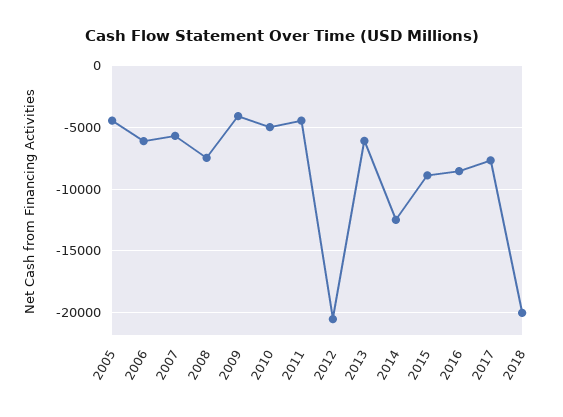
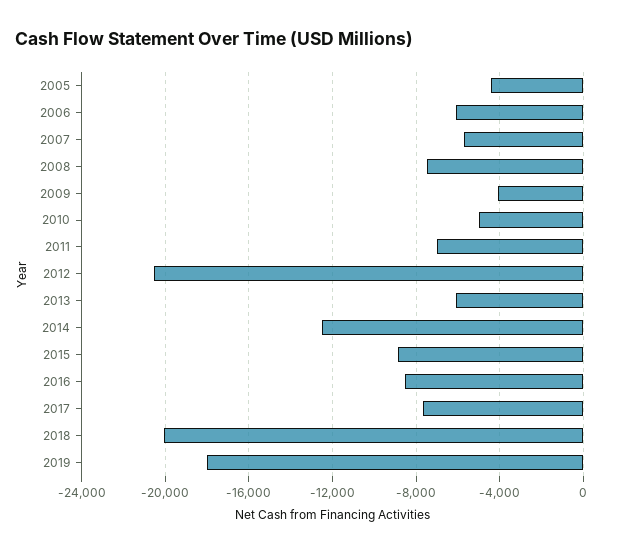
2011: -4500 -> -7000
2019: none -> -18000

